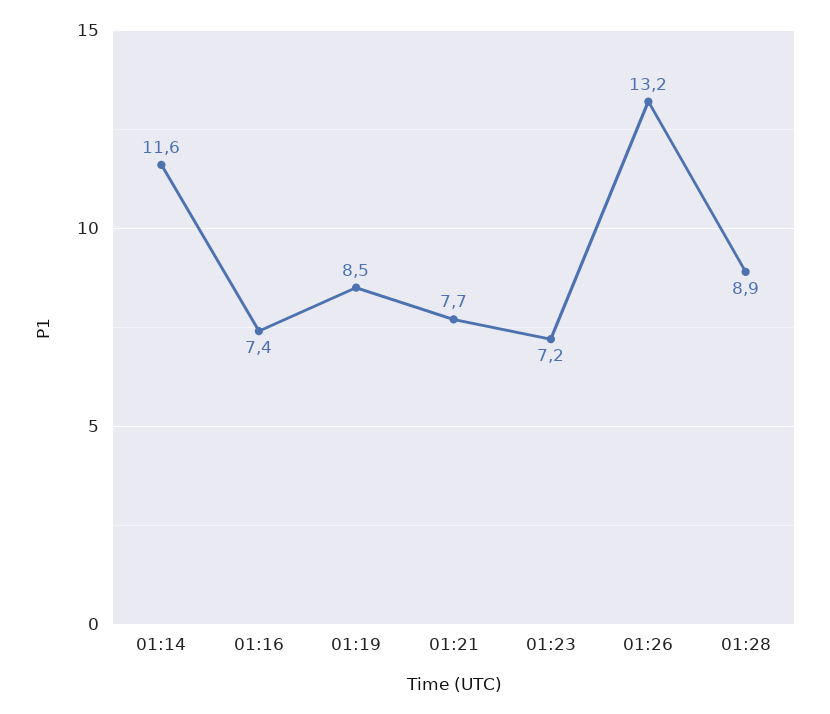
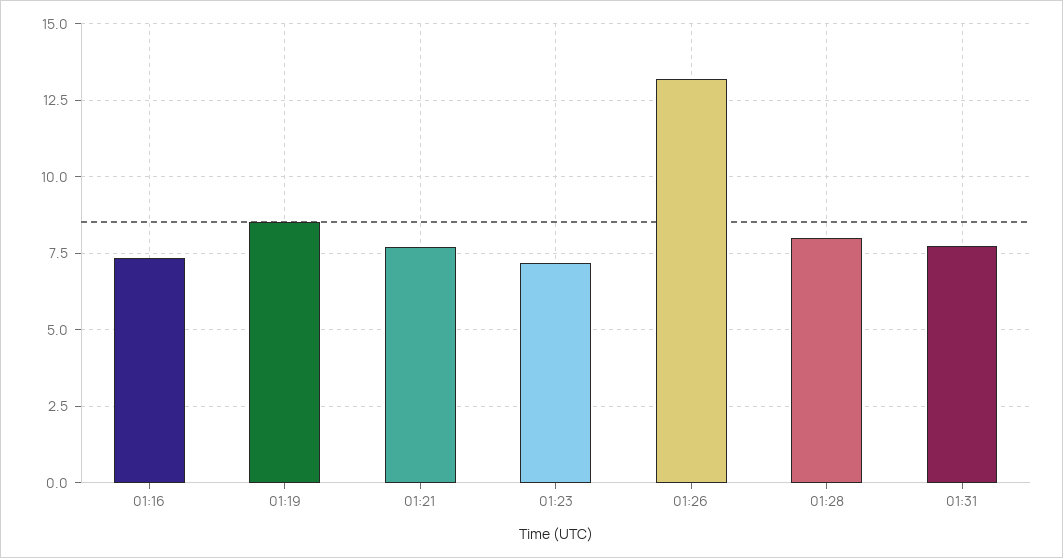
01:14: 11.6 -> none
01:28: 8.9 -> 8
01:31: none -> 7.75

